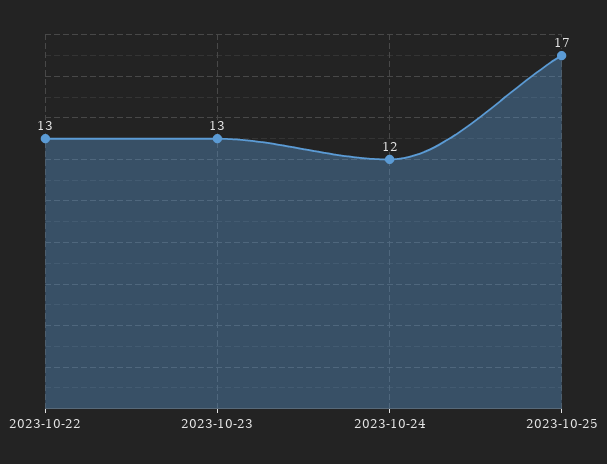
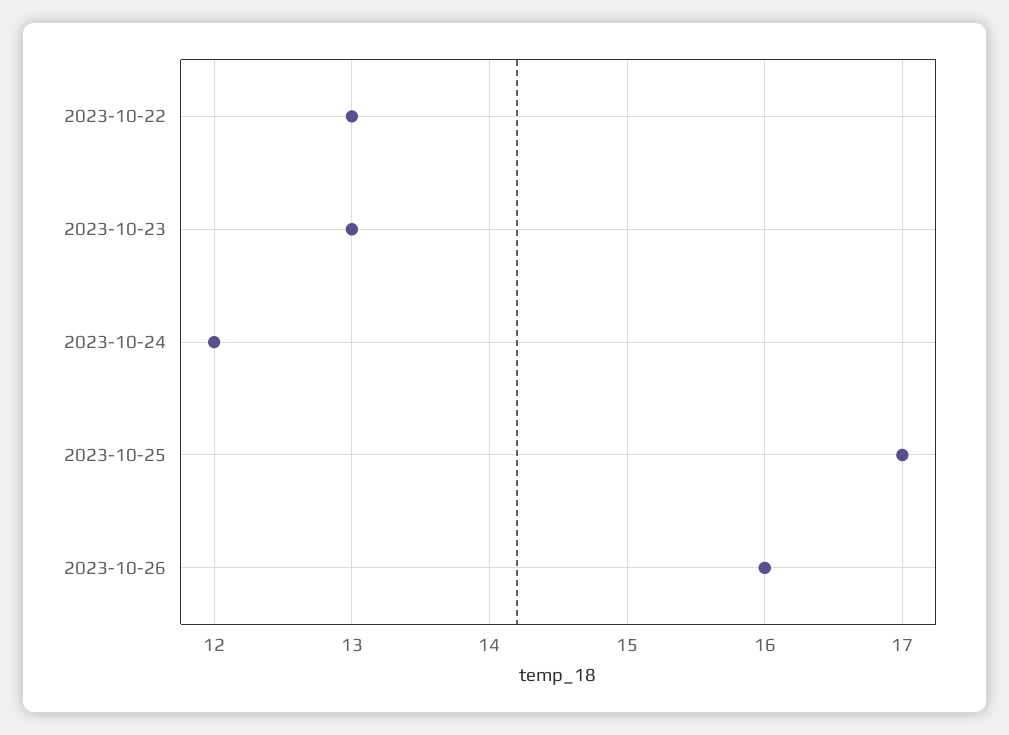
2023-10-26: none -> 16

